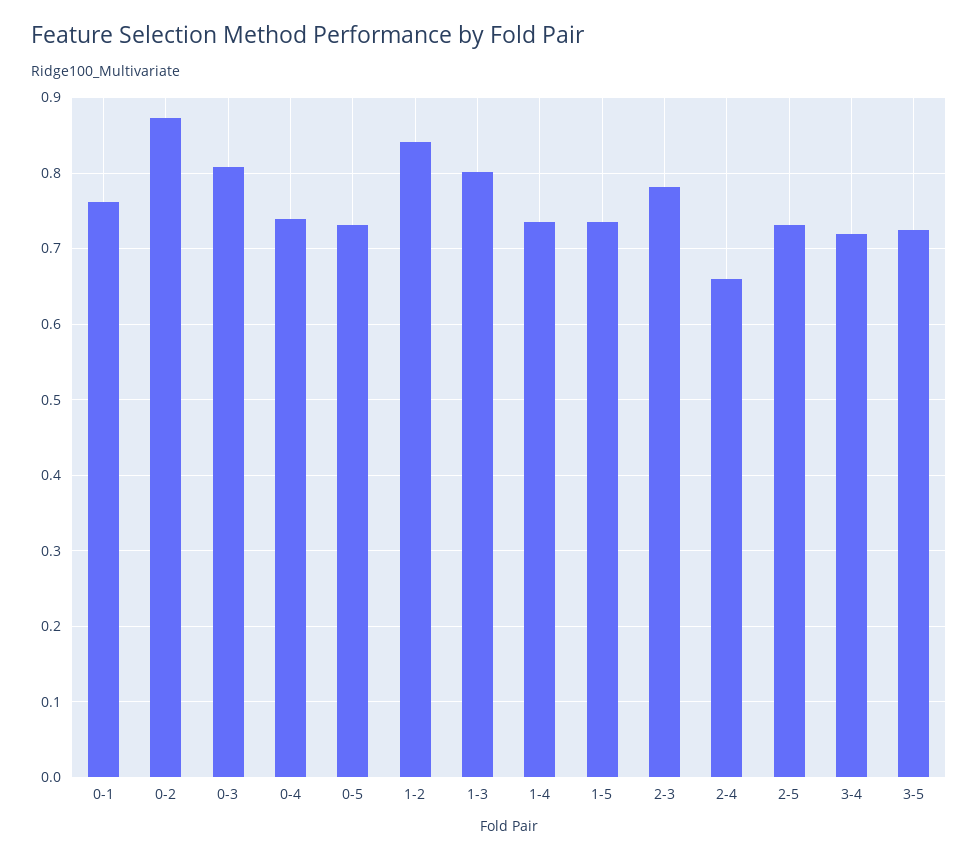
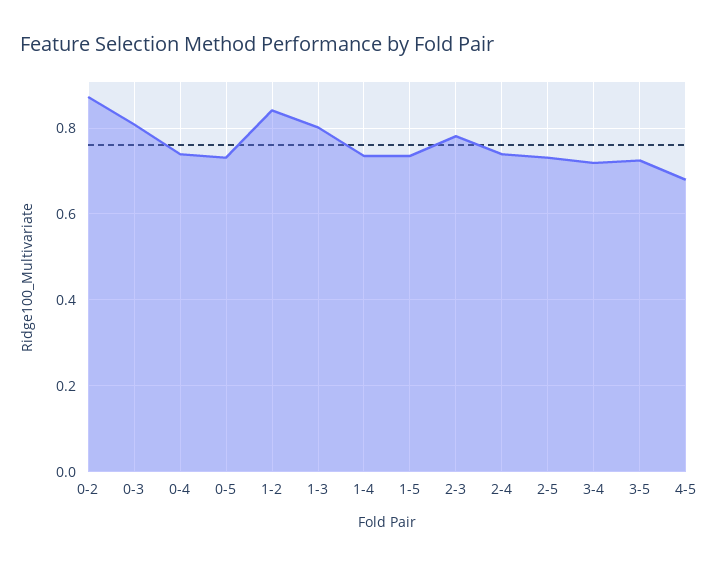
0-1: 0.76 -> none
2-4: 0.66 -> 0.74
4-5: none -> 0.68

